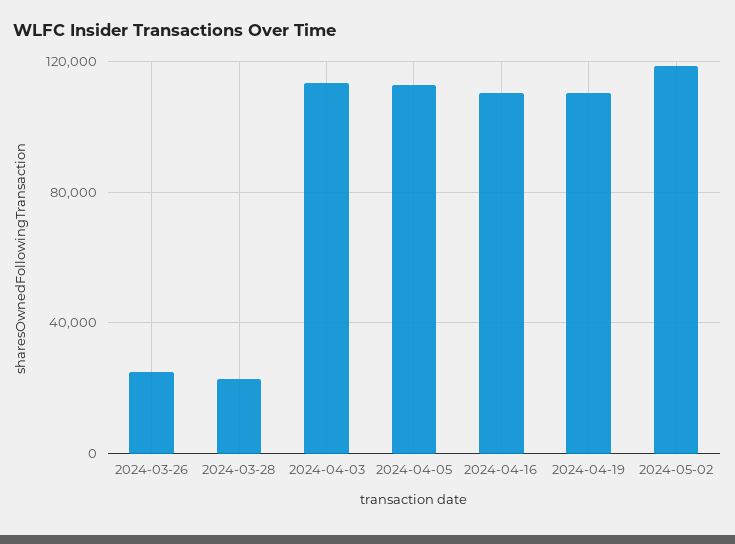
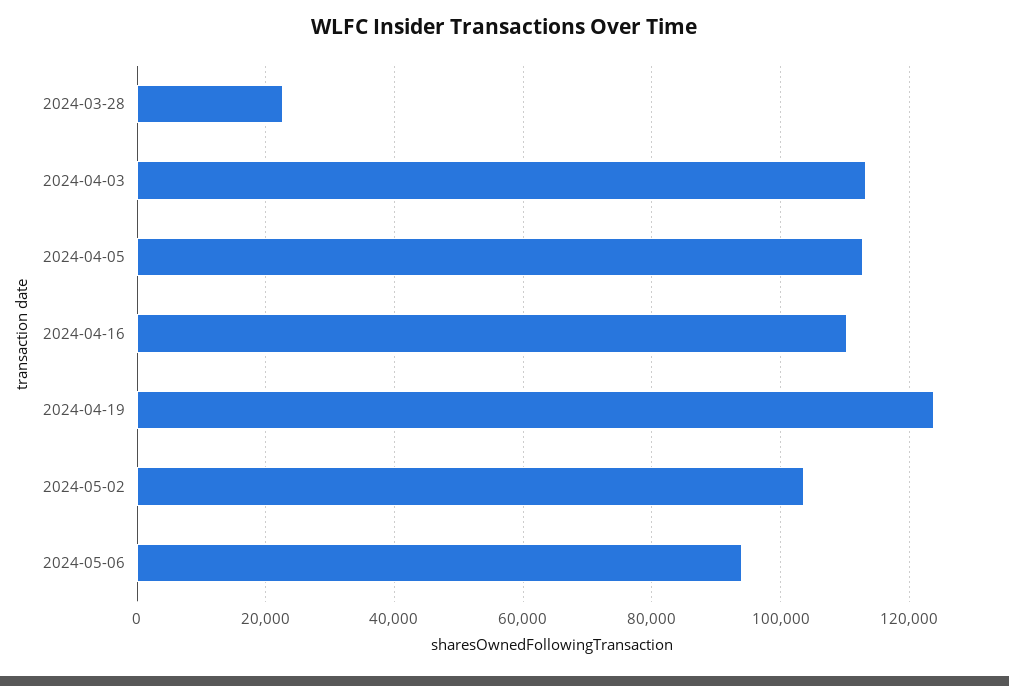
2024-03-26: 25000 -> none
2024-04-19: 110000 -> 124000
2024-05-02: 120000 -> 104000
2024-05-06: none -> 94000

